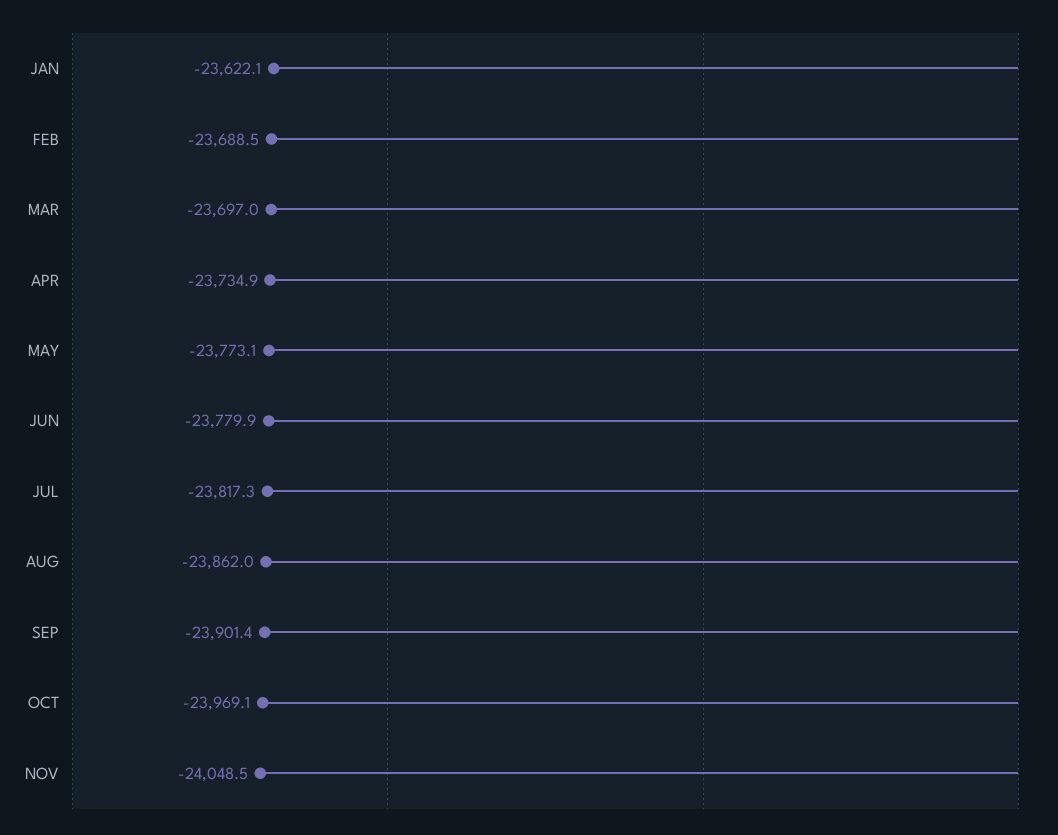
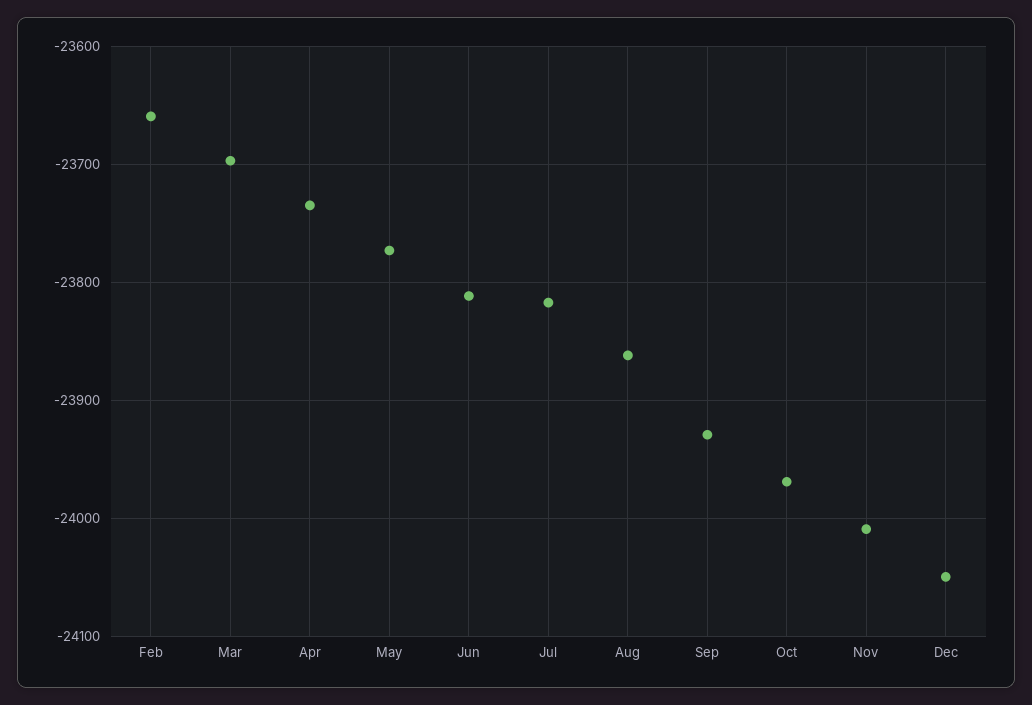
JAN: -23622.1 -> none
FEB: -23688.5 -> -23660
JUN: -23779.9 -> -23810
SEP: -23901.4 -> -23930
NOV: -24048.5 -> -24010
Dec: none -> -24050

